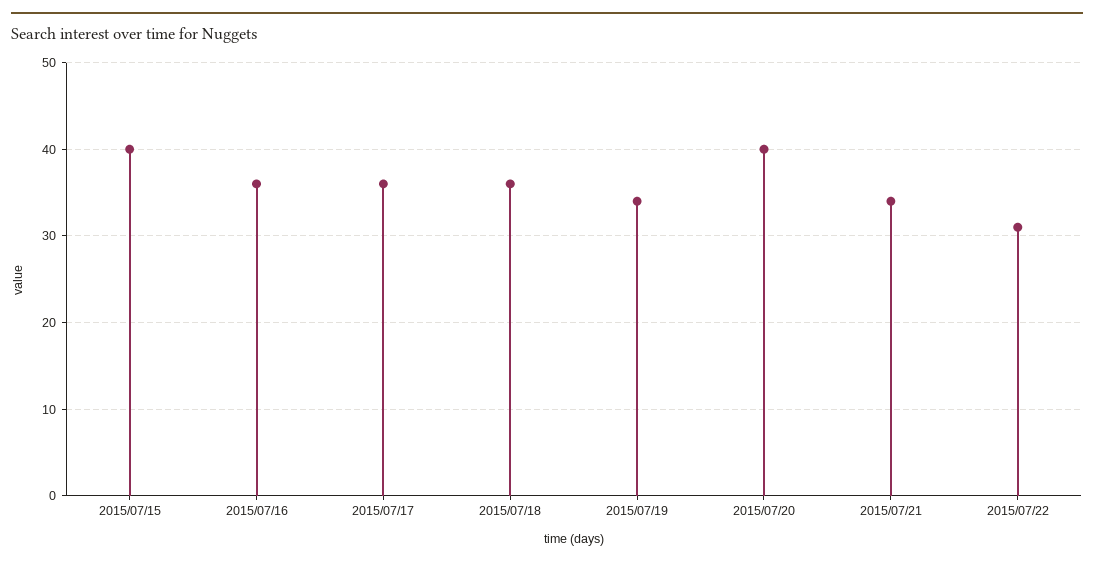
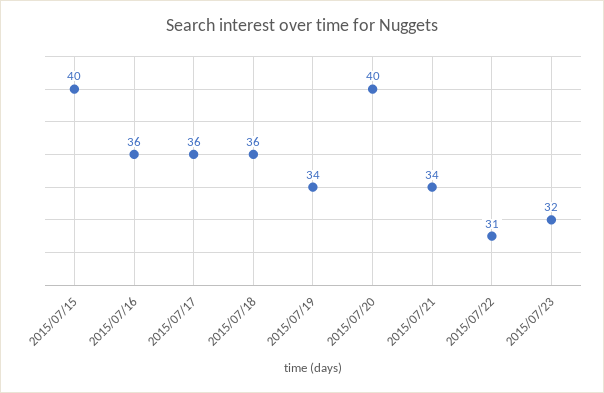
2015/07/23: none -> 32

